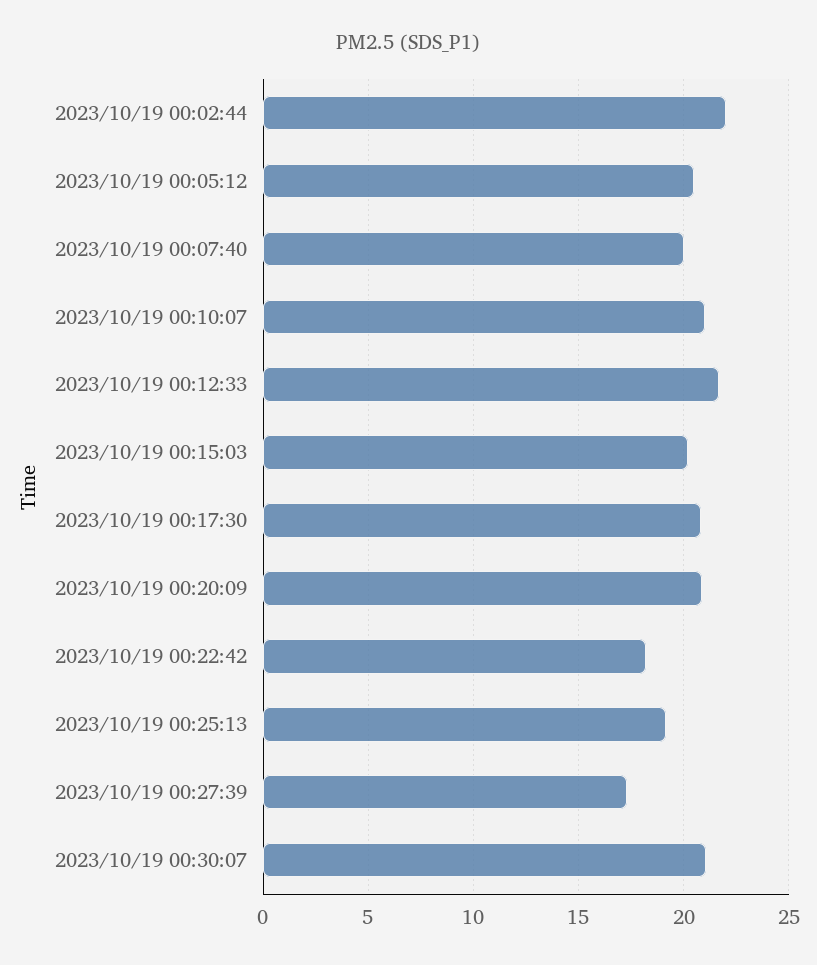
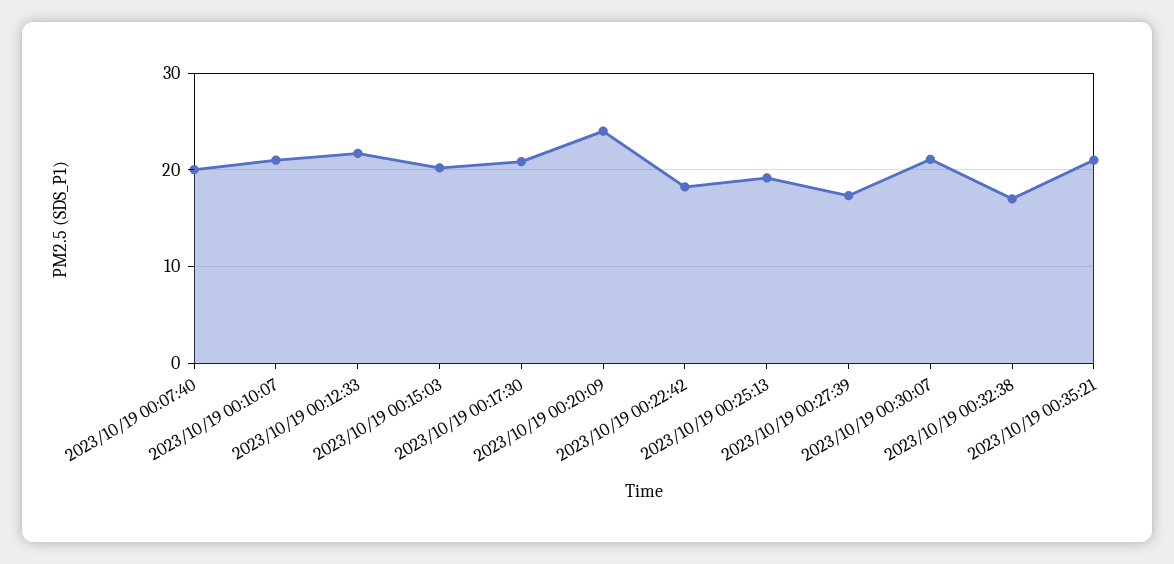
2023/10/19 00:02:44: 22 -> none
2023/10/19 00:05:12: 20.5 -> none
2023/10/19 00:20:09: 21 -> 24
2023/10/19 00:32:38: none -> 17
2023/10/19 00:35:21: none -> 21

